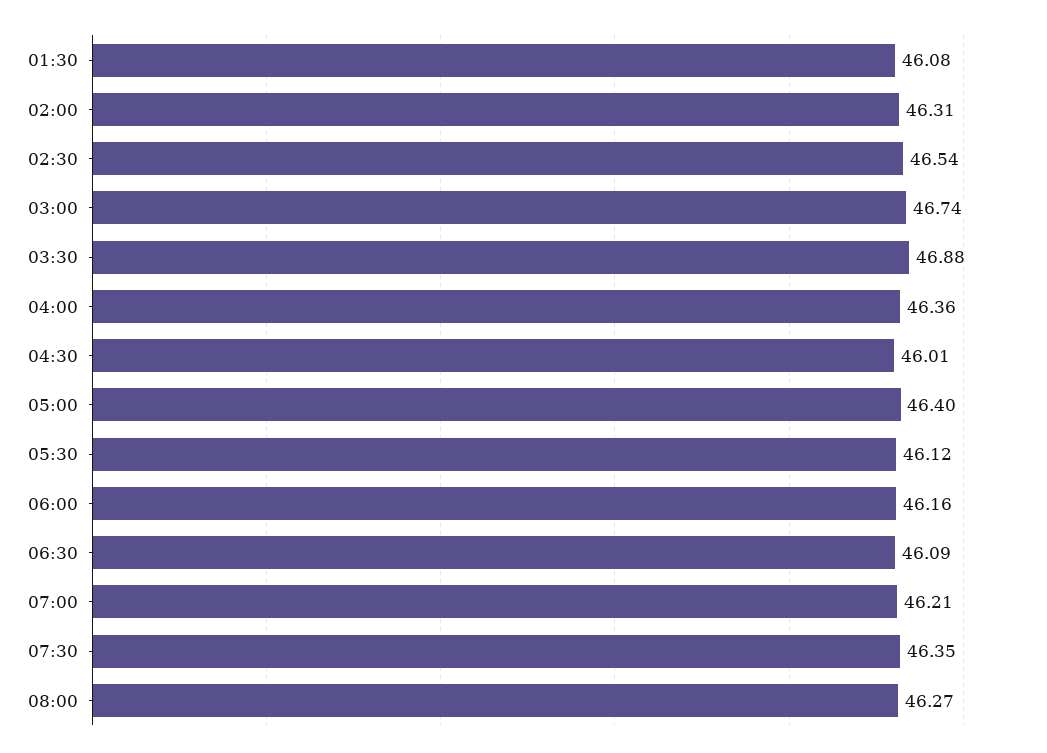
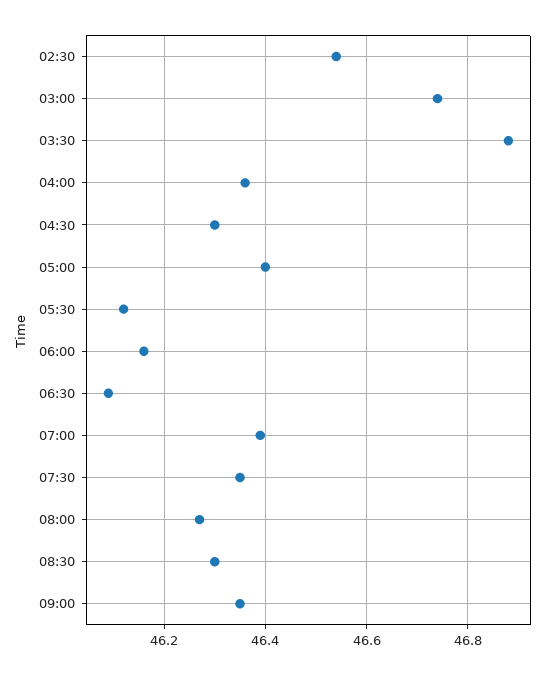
01:30: 46.08 -> none
02:00: 46.31 -> none
04:30: 46.01 -> 46.3
07:00: 46.21 -> 46.4
08:30: none -> 46.3
09:00: none -> 46.35

